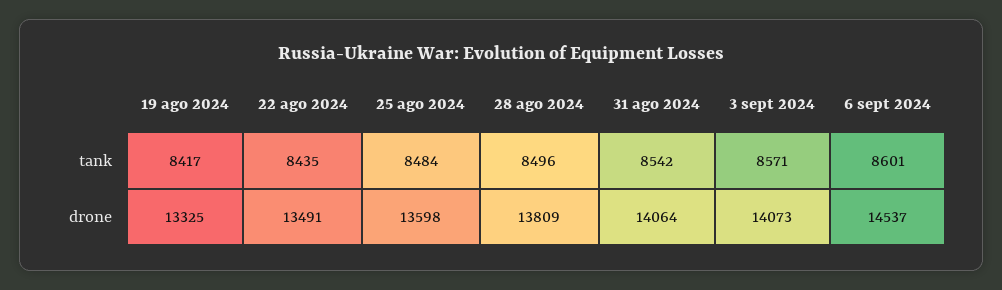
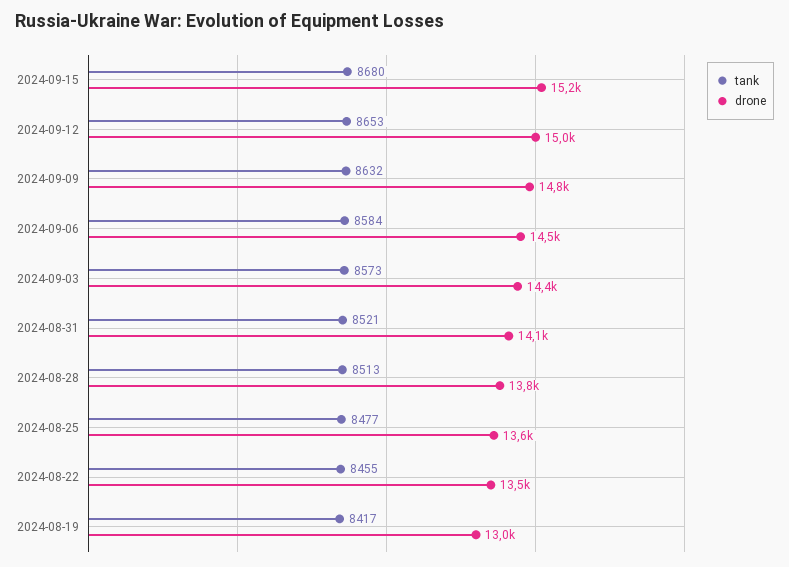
tank, 22 ago 2024: 8435 -> 8455
tank, 25 ago 2024: 8484 -> 8477
tank, 28 ago 2024: 8496 -> 8513
tank, 31 ago 2024: 8542 -> 8521
tank, 3 sept 2024: 8571 -> 8573
tank, 6 sept 2024: 8601 -> 8584
drone, 19 ago 2024: 13325 -> 13000
drone, 3 sept 2024: 14073 -> 14400
tank, 2024-09-15: none -> 8680
drone, 2024-09-15: none -> 15200
tank, 2024-09-12: none -> 8653
drone, 2024-09-12: none -> 15000
tank, 2024-09-09: none -> 8632
drone, 2024-09-09: none -> 14800

